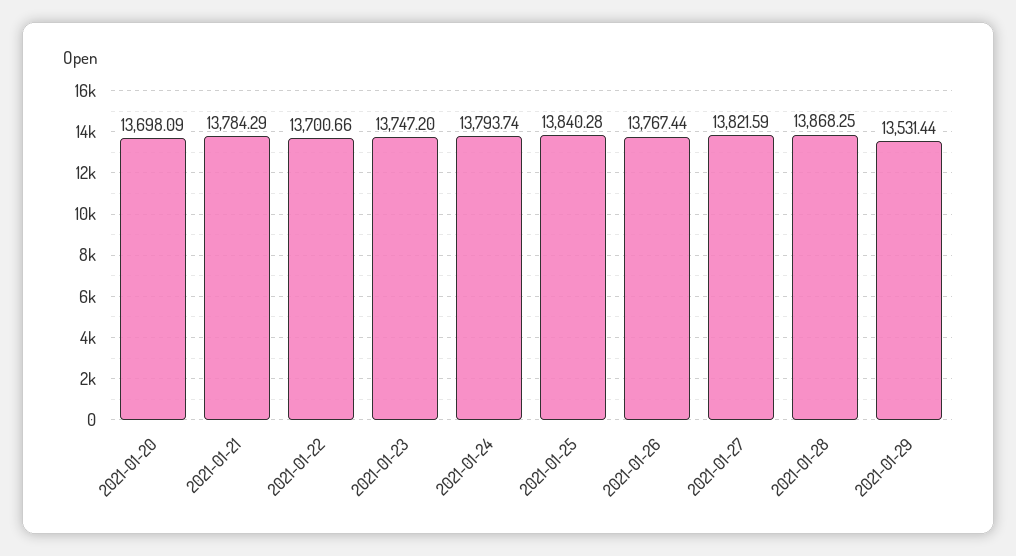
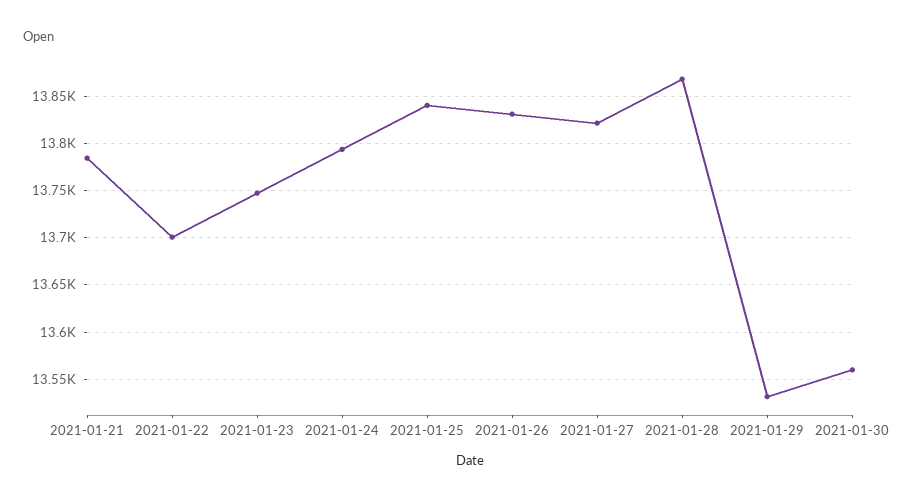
2021-01-20: 13698.09 -> none
2021-01-26: 13767.44 -> 13830
2021-01-30: none -> 13560

